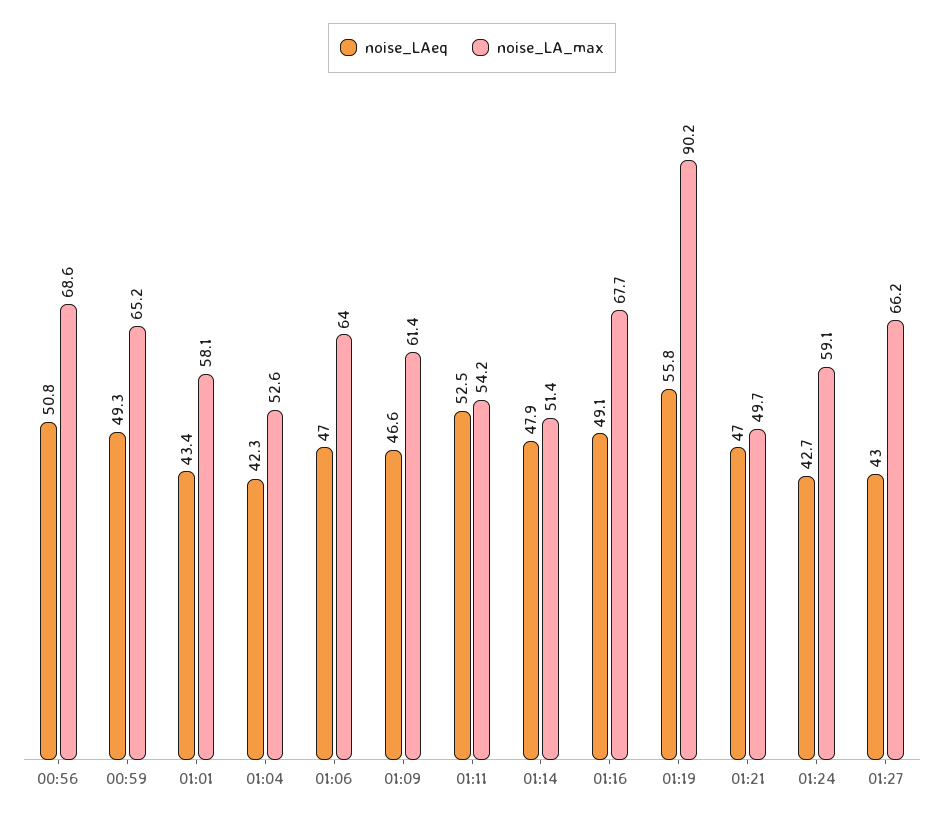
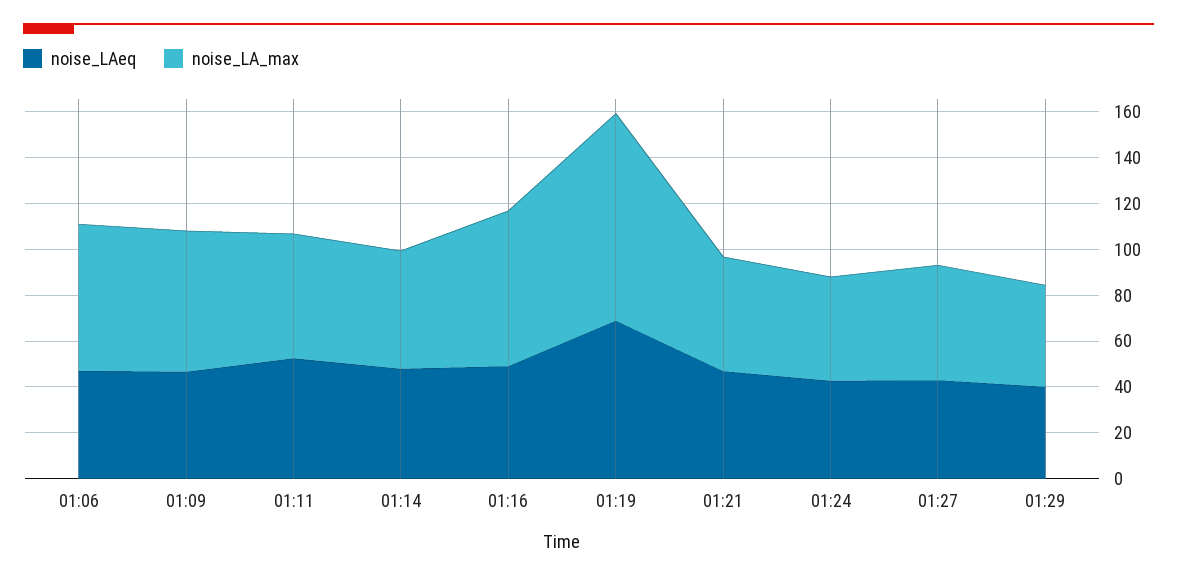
noise_LAeq, 00:56: 50.8 -> none
noise_LA_max, 00:56: 68.6 -> none
noise_LAeq, 00:59: 49.3 -> none
noise_LA_max, 00:59: 65.2 -> none
noise_LAeq, 01:01: 43.4 -> none
noise_LA_max, 01:01: 58.1 -> none
noise_LAeq, 01:04: 42.3 -> none
noise_LA_max, 01:04: 52.6 -> none
noise_LAeq, 01:19: 55.8 -> 70
noise_LA_max, 01:24: 59.1 -> 45
noise_LA_max, 01:27: 66.2 -> 50
noise_LAeq, 01:29: none -> 40
noise_LA_max, 01:29: none -> 45

